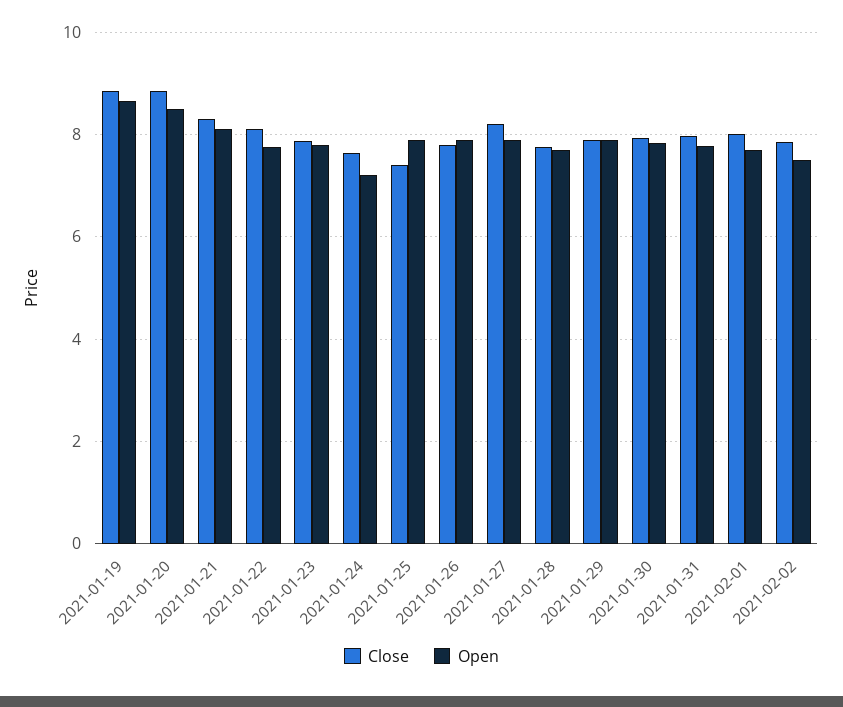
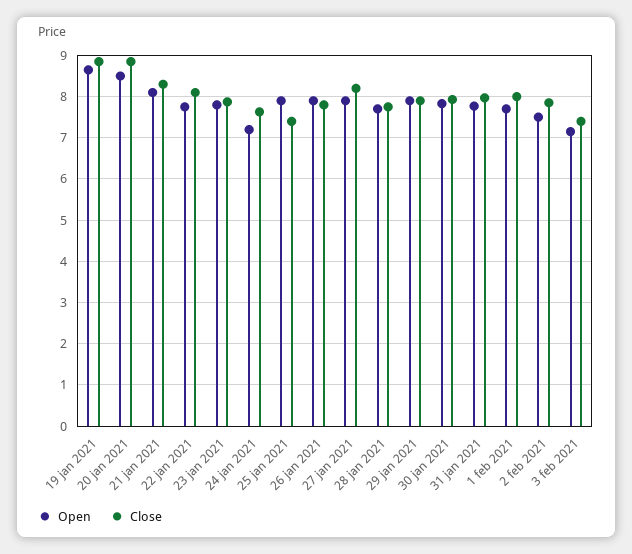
Open, 3 feb 2021: none -> 7.2
Close, 3 feb 2021: none -> 7.4

